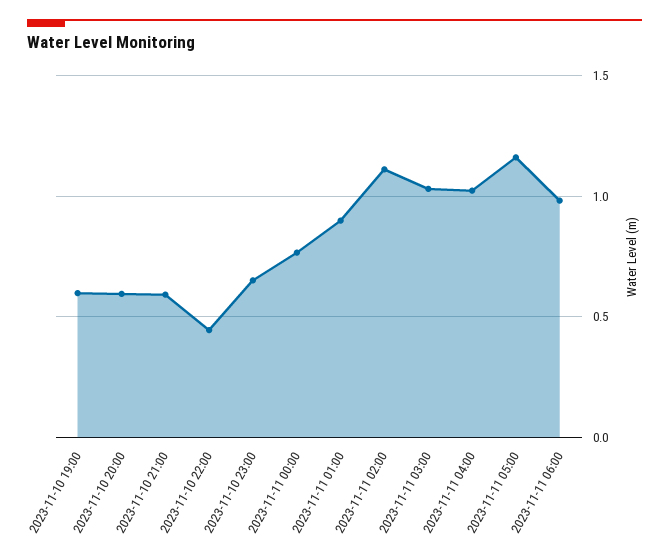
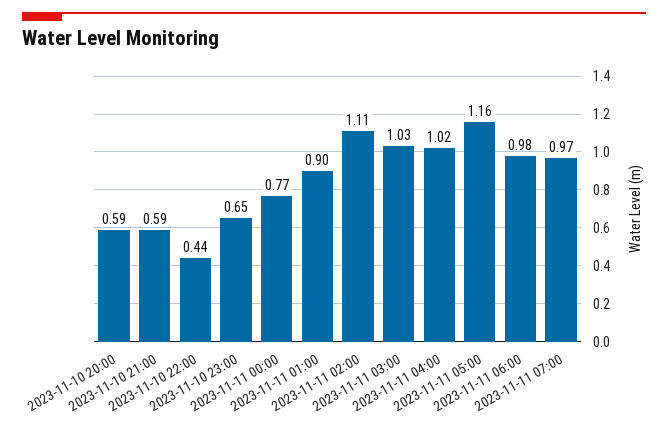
2023-11-10 19:00: 0.6 -> none
2023-11-11 07:00: none -> 0.97

